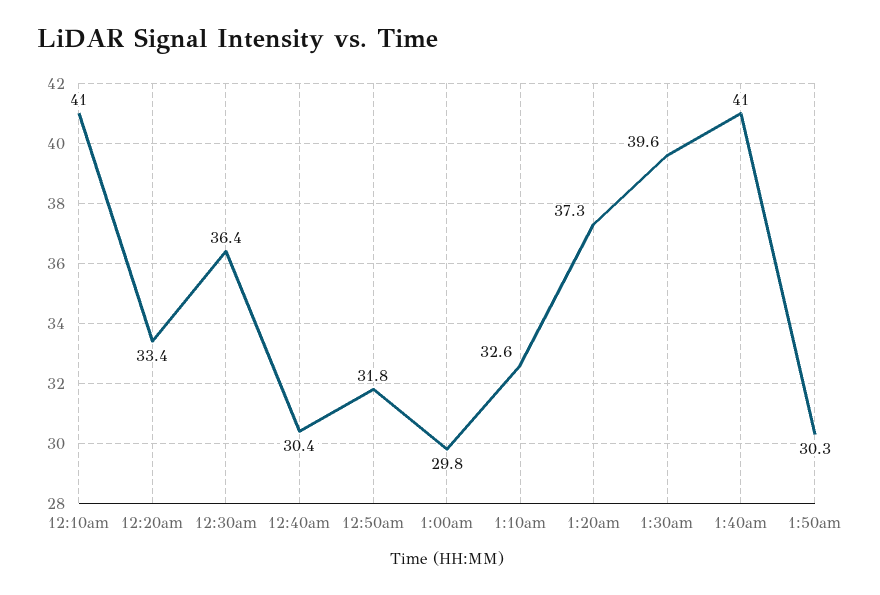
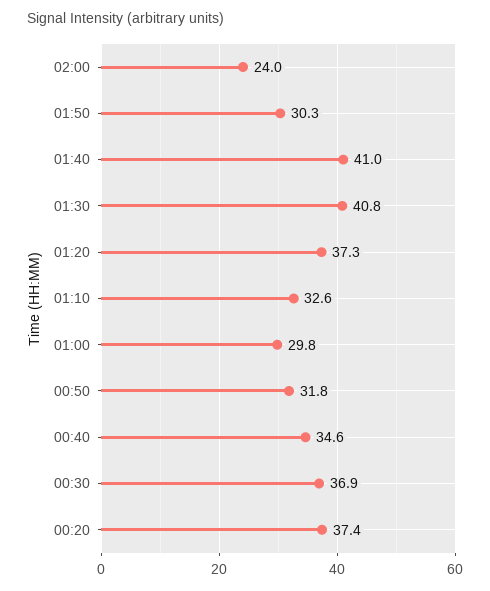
12:10am: 41 -> none
12:20am: 33.4 -> 37.4
12:30am: 36.4 -> 36.9
12:40am: 30.4 -> 34.6
1:30am: 39.6 -> 40.8
02:00: none -> 24

